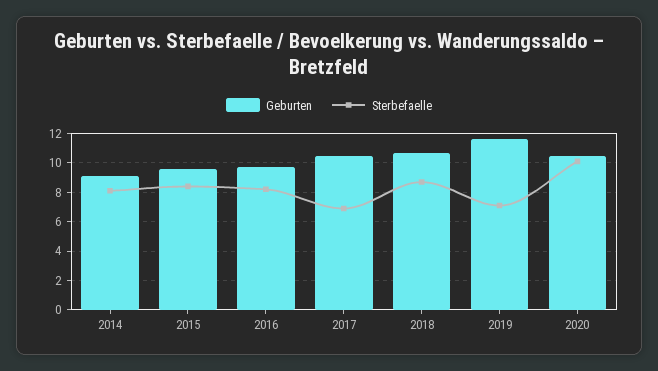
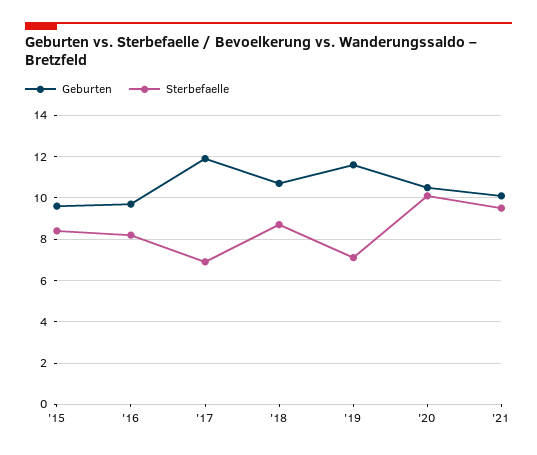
Geburten, 2014: 9 -> none
Sterbefaelle, 2014: 8 -> none
Geburten, 2017: 10.5 -> 12
Geburten, '21: none -> 10
Sterbefaelle, '21: none -> 9.5

